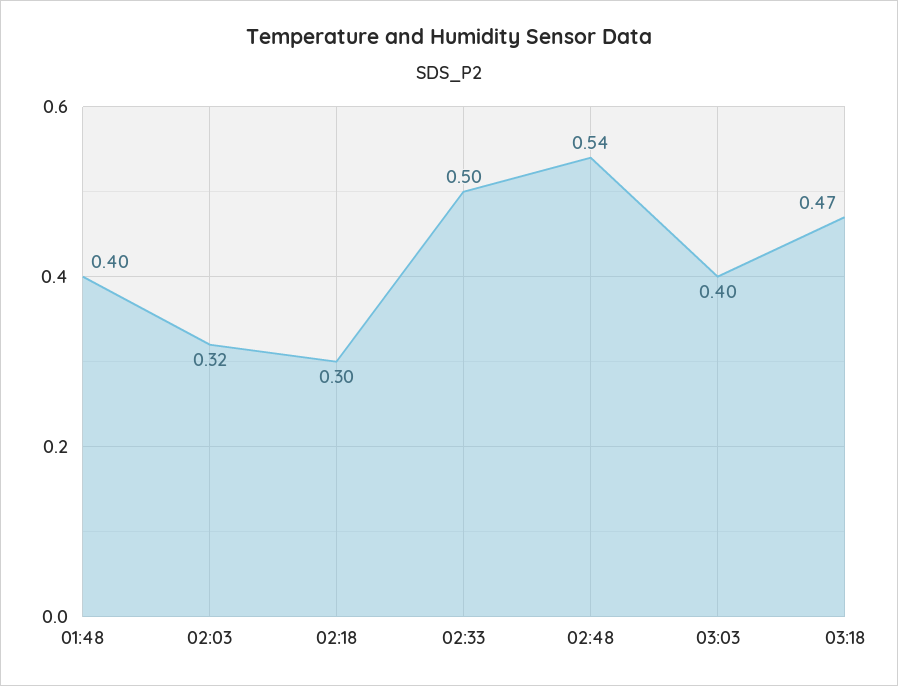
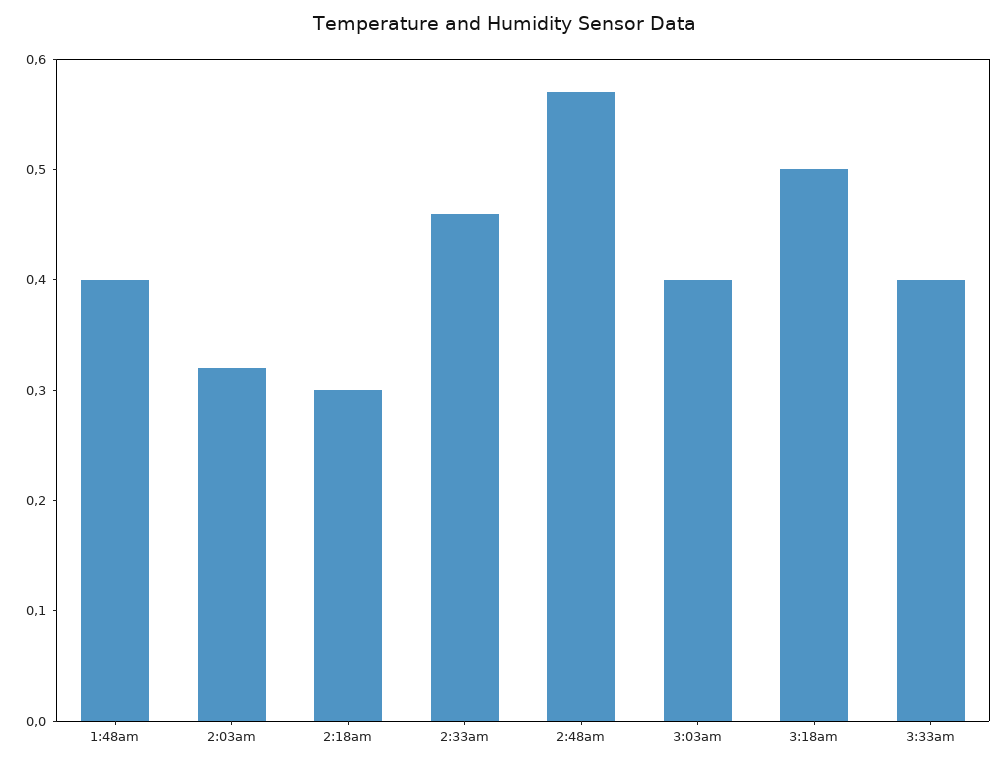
02:33: 0.5 -> 0.46
02:48: 0.54 -> 0.57
03:18: 0.47 -> 0.5
3:33am: none -> 0.4

